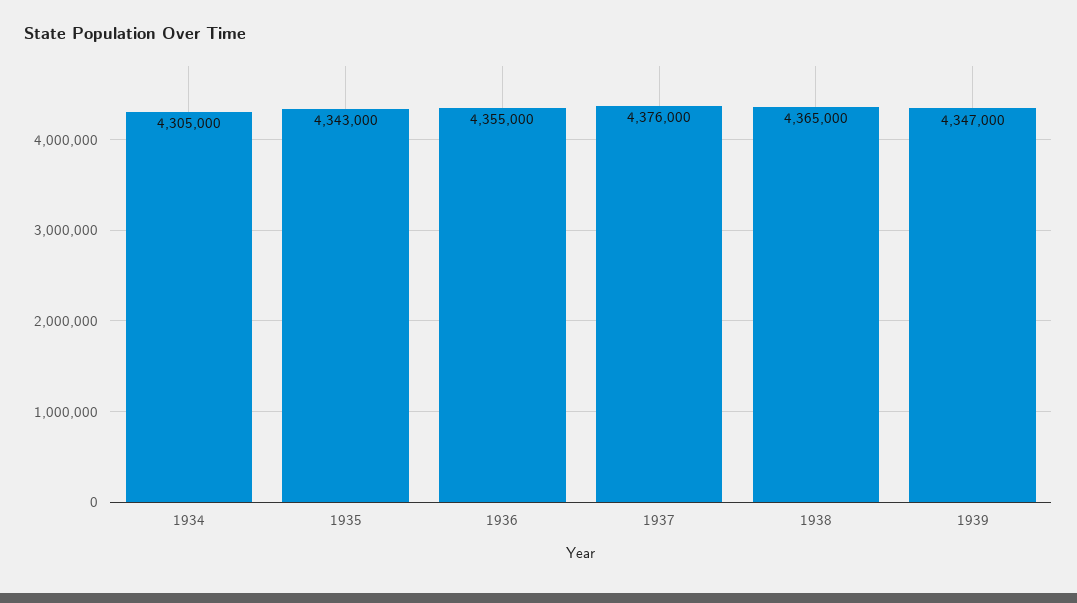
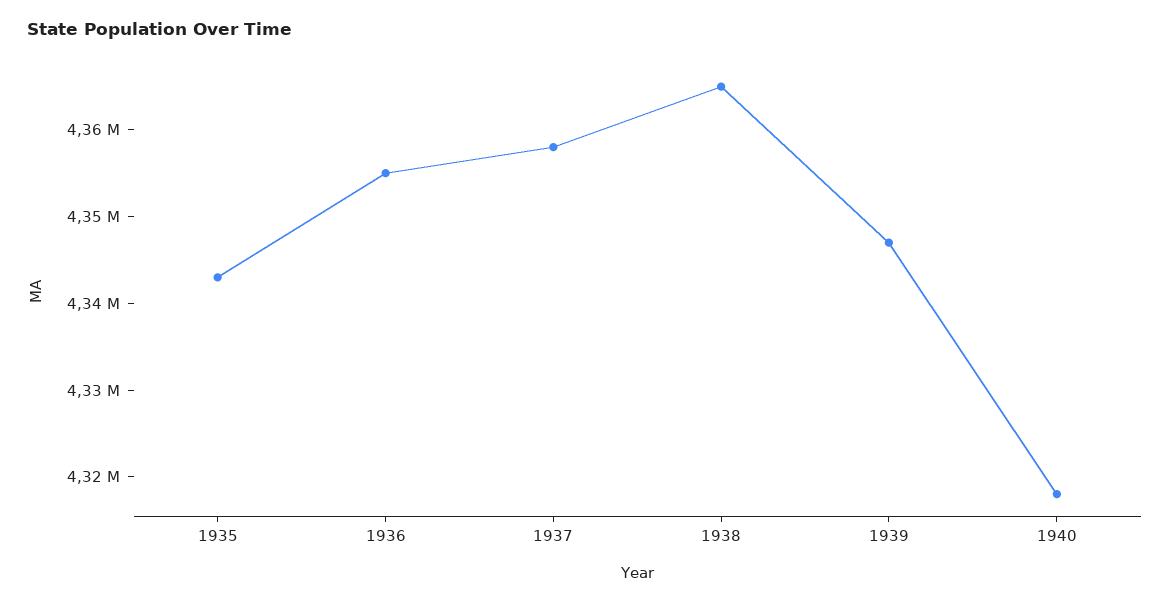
1934: 4305000 -> none
1937: 4376000 -> 4358000
1940: none -> 4318000

